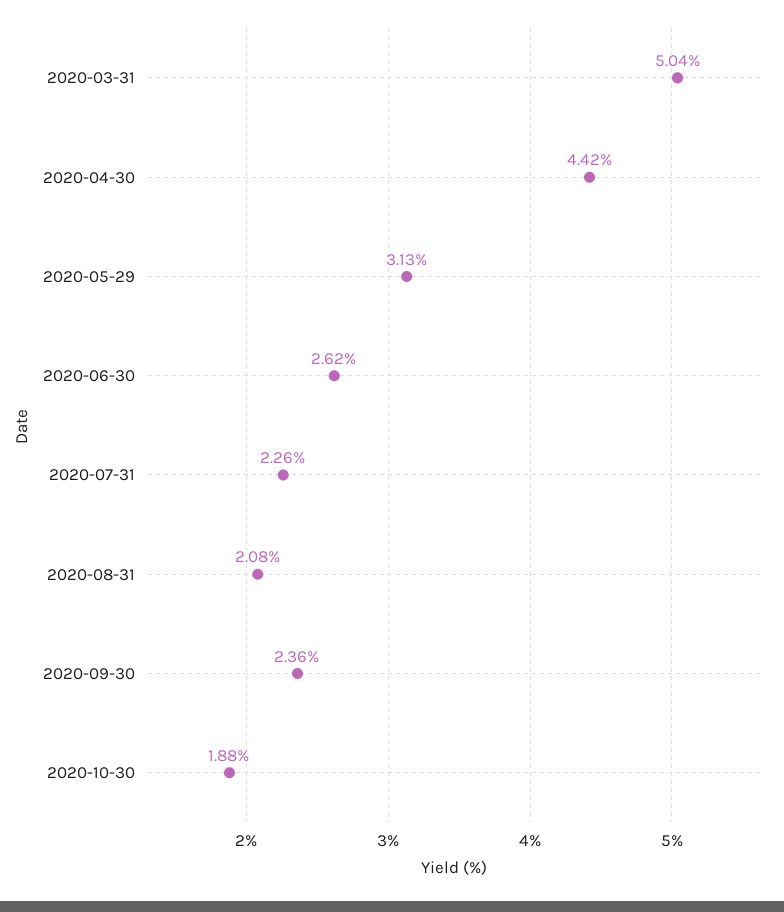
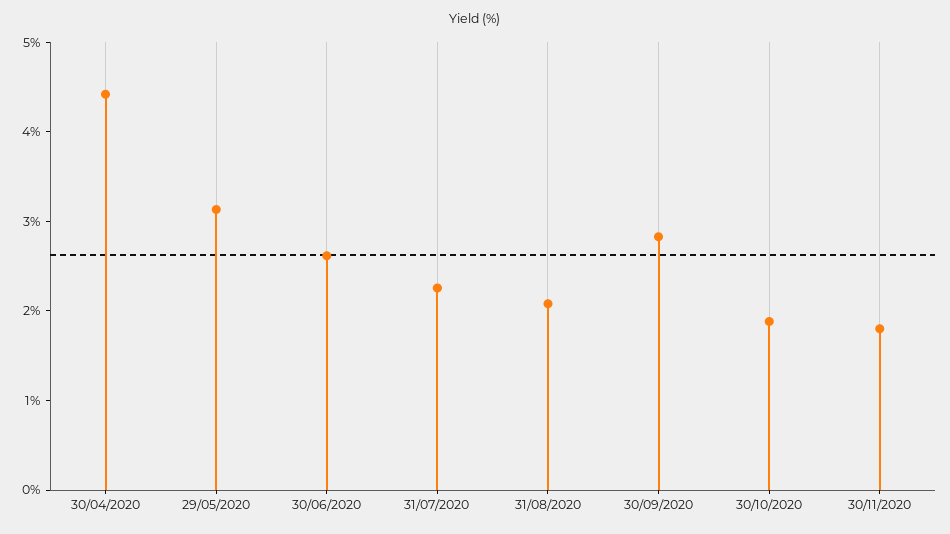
2020-03-31: 5.04 -> none
2020-09-30: 2.36 -> 2.8
30/11/2020: none -> 1.8

